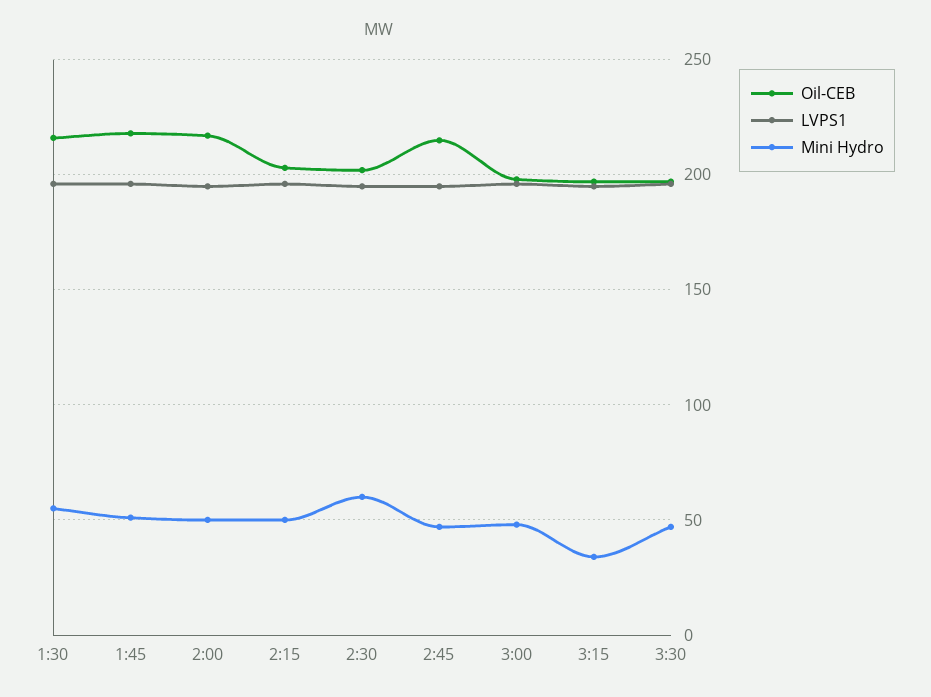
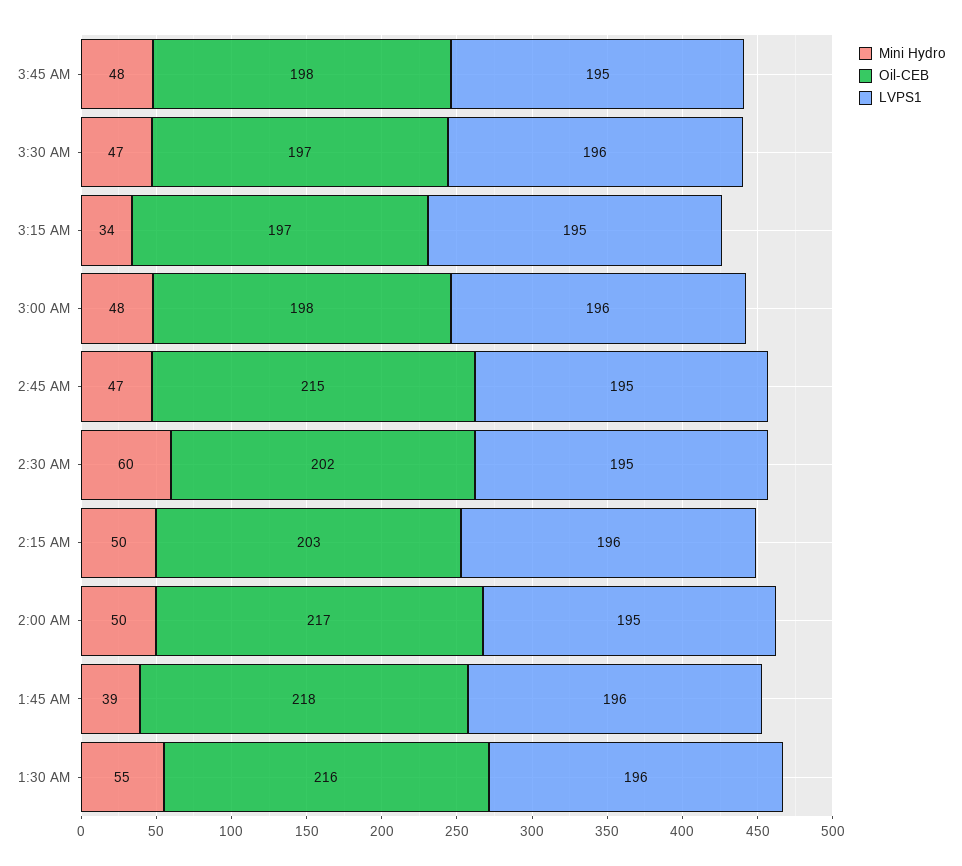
Mini Hydro, 1:45: 50 -> 39
Mini Hydro, 3:45 AM: none -> 48
Oil-CEB, 3:45 AM: none -> 198
LVPS1, 3:45 AM: none -> 195

